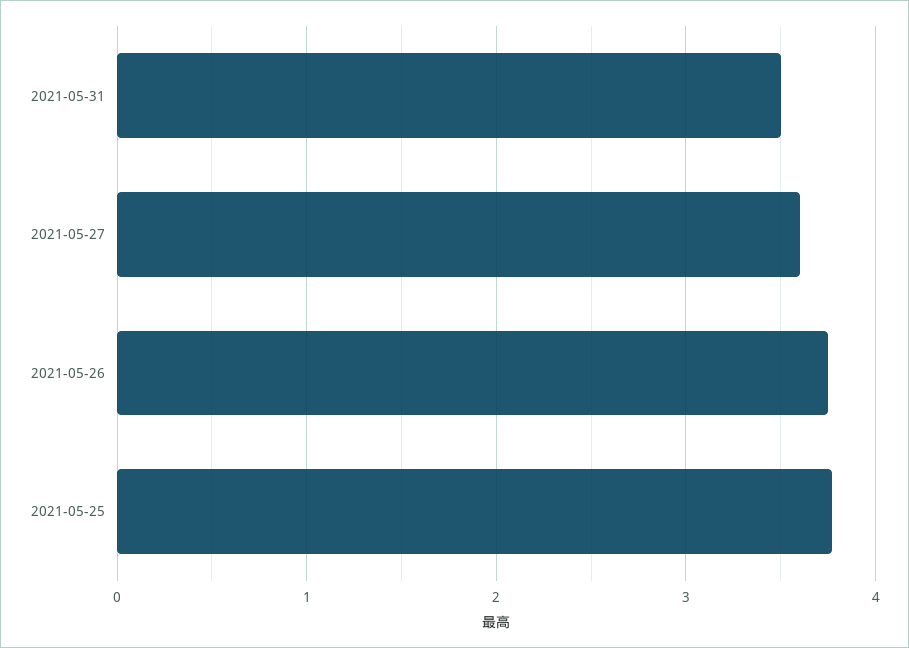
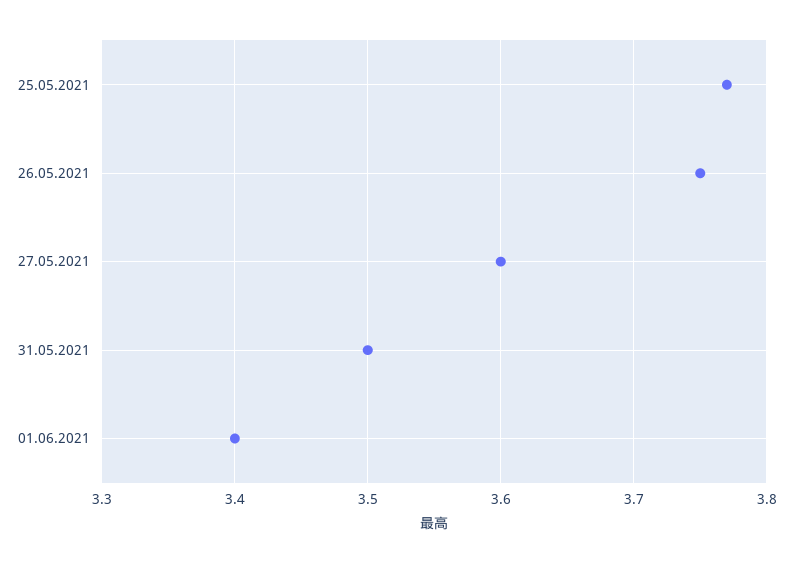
01.06.2021: none -> 3.4

